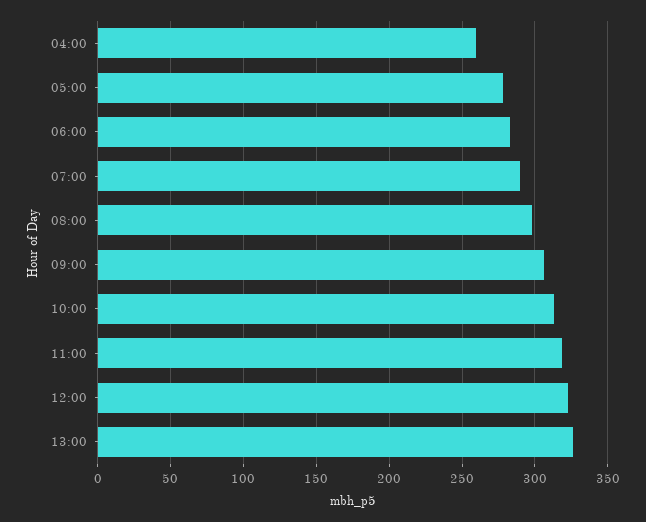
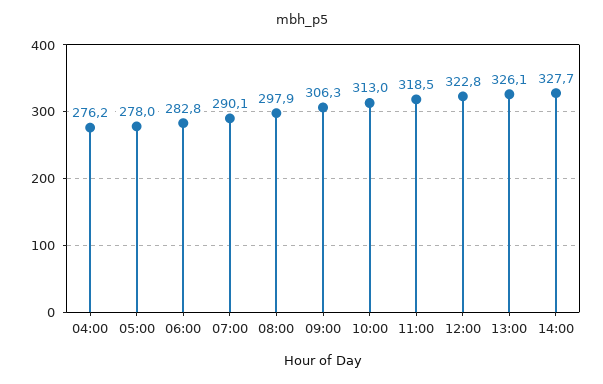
04:00: 260 -> 276.2
14:00: none -> 327.7

